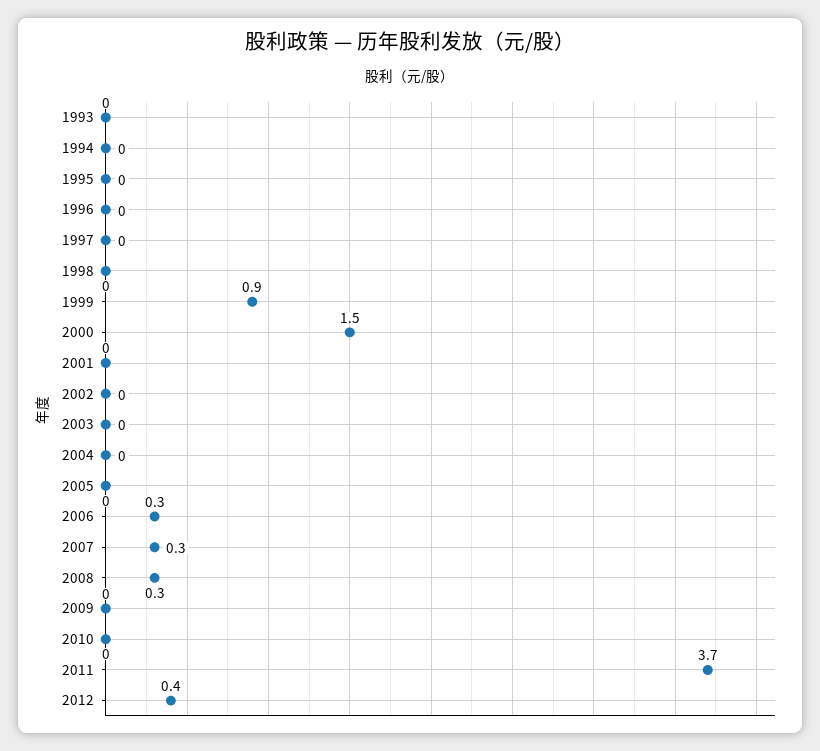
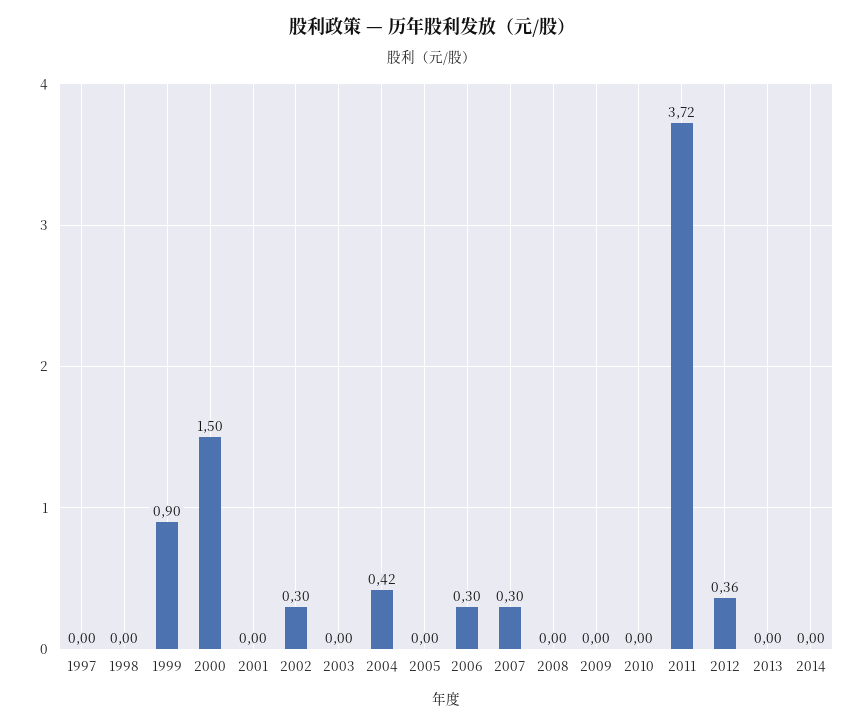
1993: 0 -> none
1994: 0 -> none
1995: 0 -> none
1996: 0 -> none
2002: 0 -> 0.3
2004: 0 -> 0.42
2008: 0.3 -> 0
2013: none -> 0
2014: none -> 0

